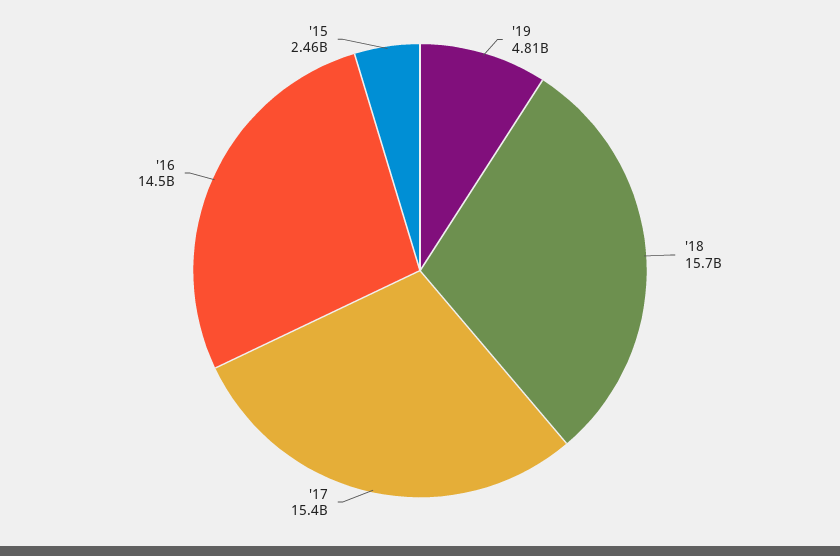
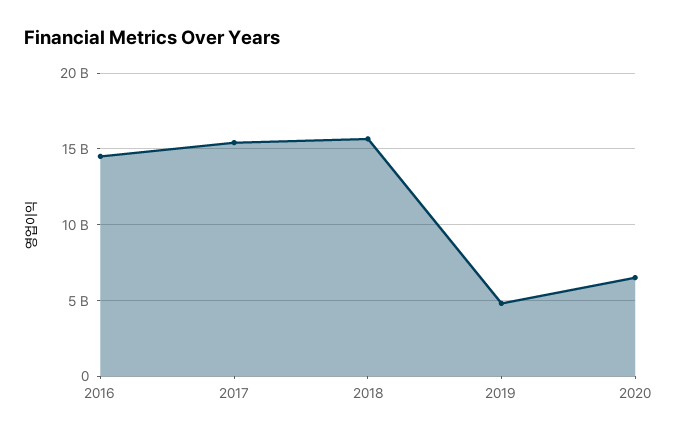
'15: 2460000000 -> none
2020: none -> 6500000000

